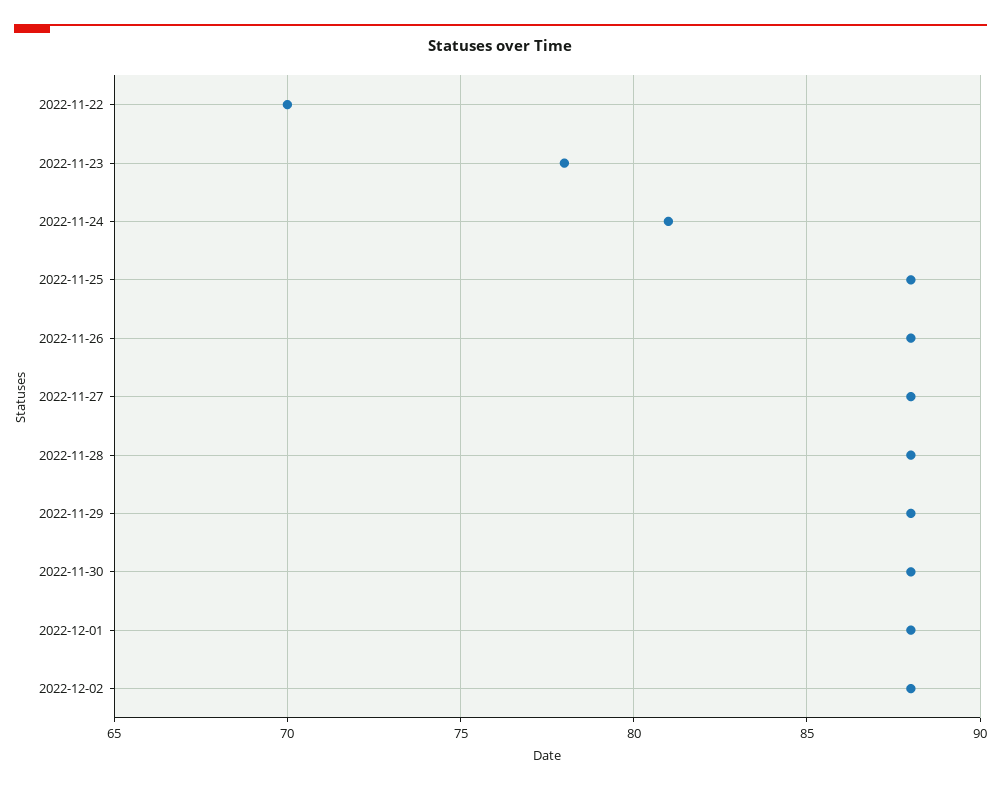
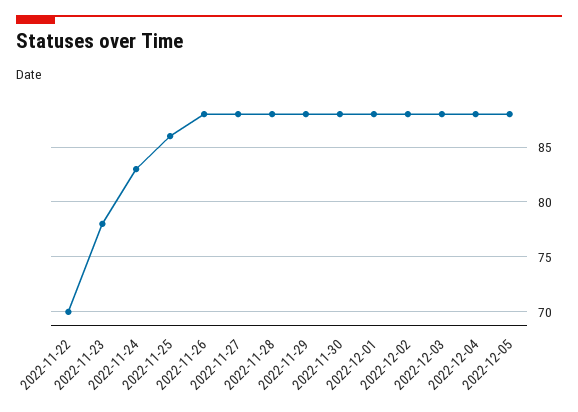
2022-11-24: 81 -> 83
2022-11-25: 88 -> 86
2022-12-03: none -> 88
2022-12-04: none -> 88
2022-12-05: none -> 88

